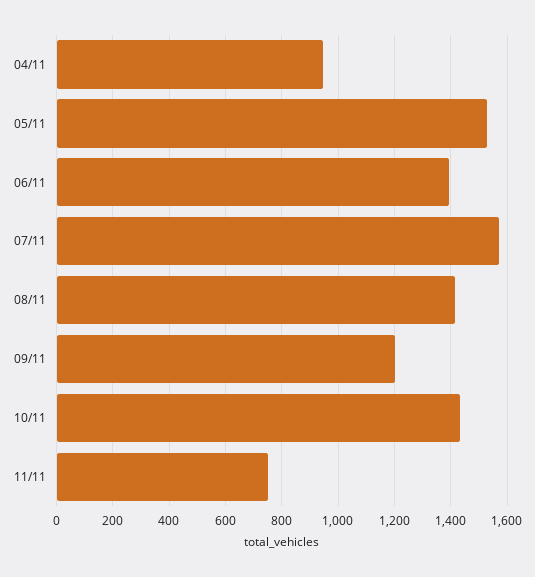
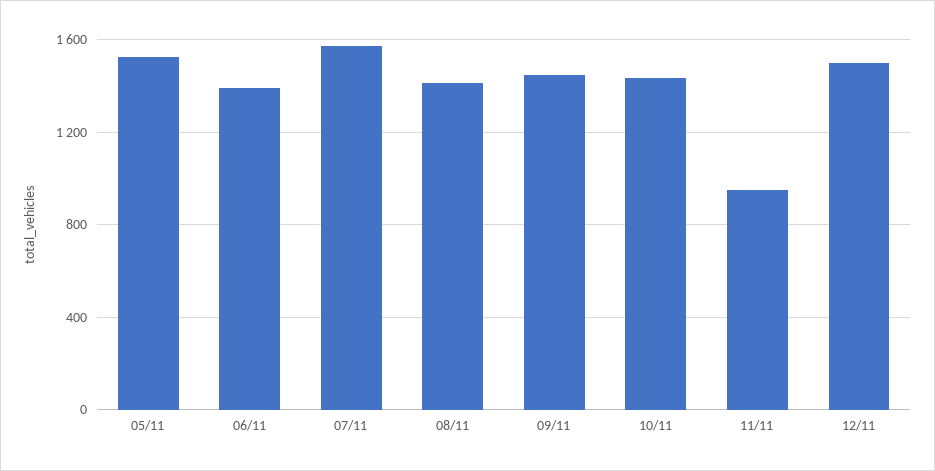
04/11: 950 -> none
09/11: 1200 -> 1450
11/11: 750 -> 950
12/11: none -> 1500

